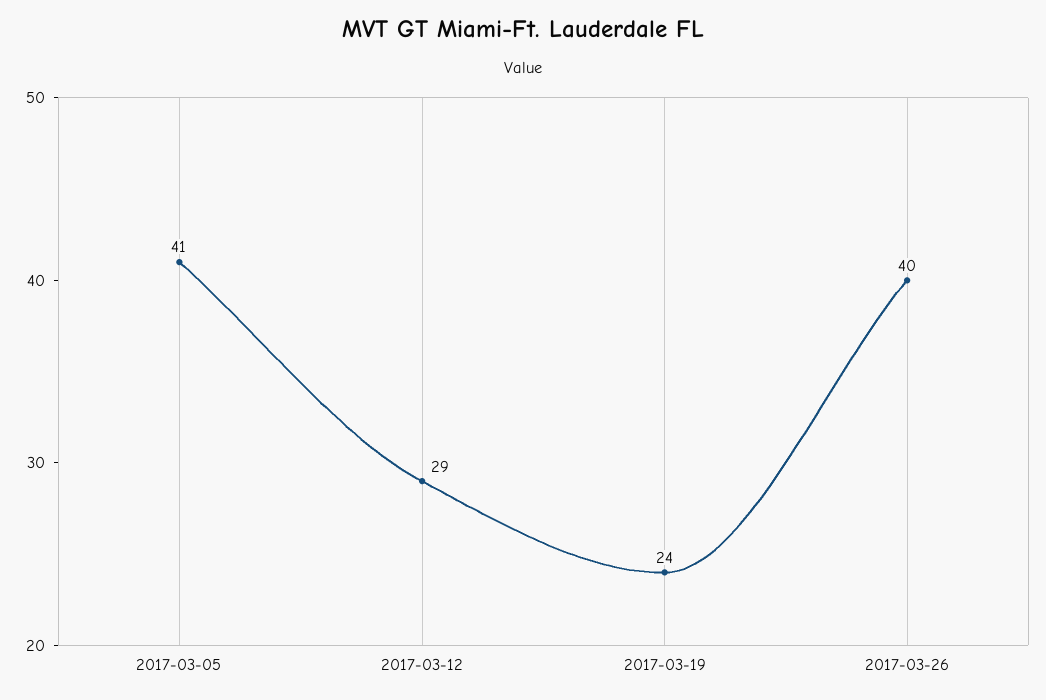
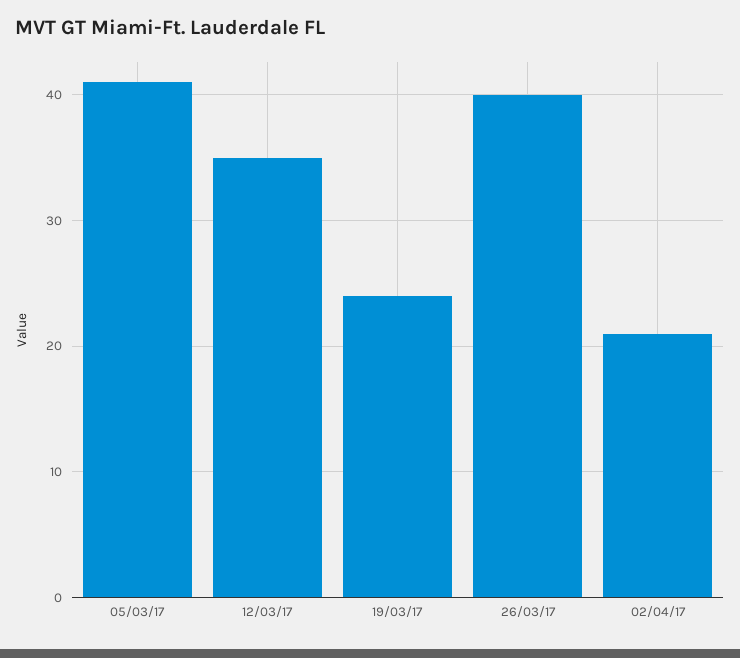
2017-03-12: 29 -> 35
02/04/17: none -> 21

